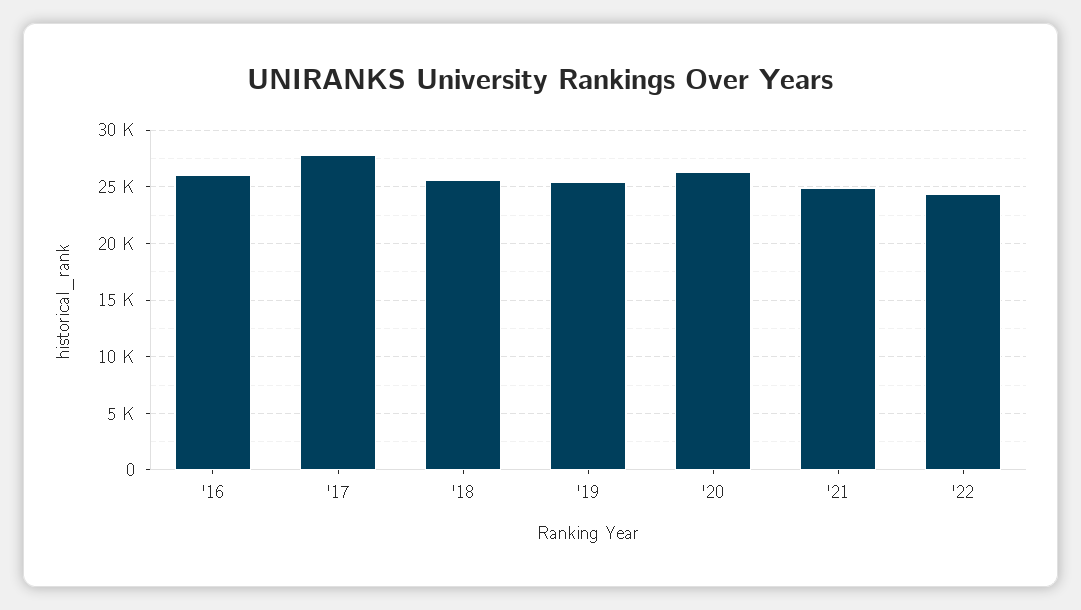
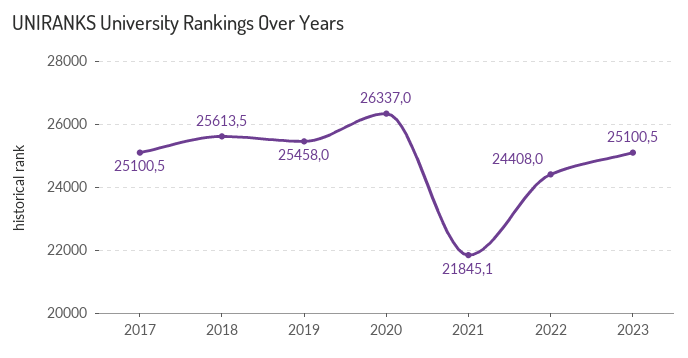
'16: 26000 -> none
'17: 28000 -> 25100.5
'21: 25000 -> 21845.1
2023: none -> 25100.5

